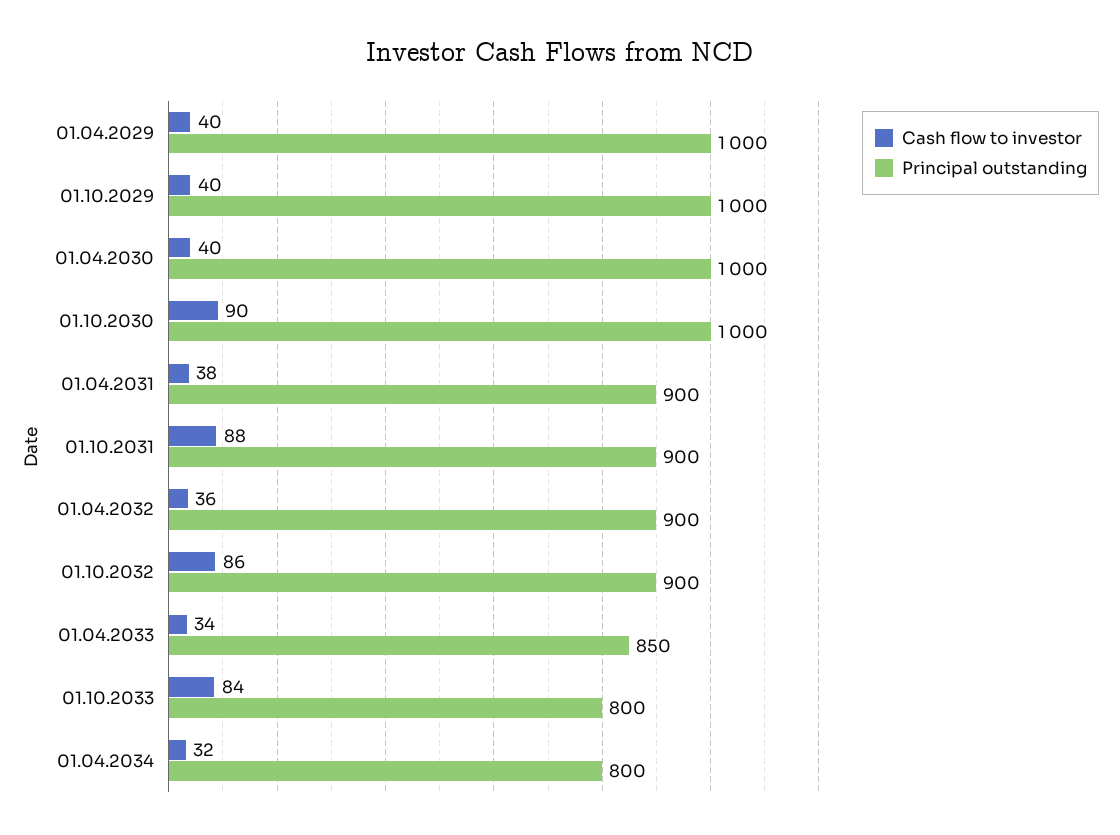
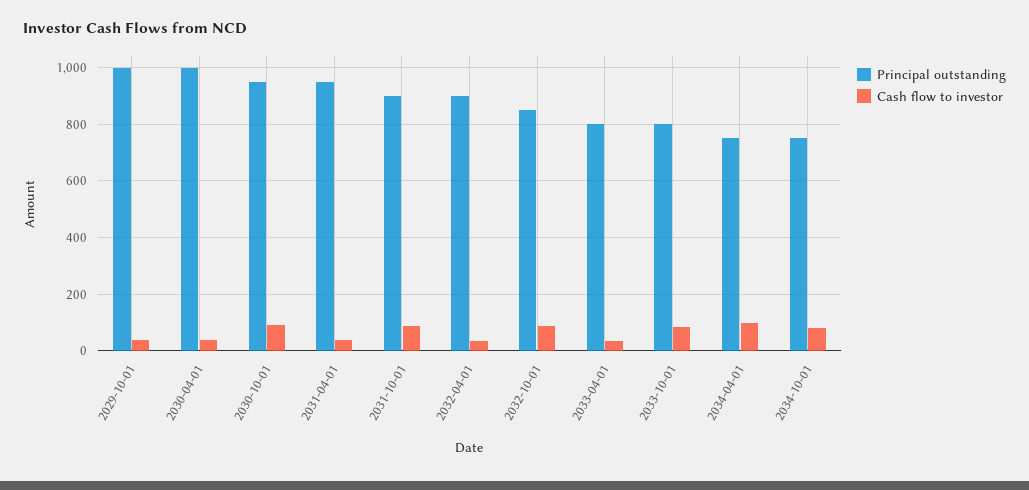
Cash flow to investor, 01.04.2029: 40 -> none
Principal outstanding, 01.04.2029: 1000 -> none
Principal outstanding, 01.10.2030: 1000 -> 950
Principal outstanding, 01.04.2031: 900 -> 950
Principal outstanding, 01.10.2032: 900 -> 850
Principal outstanding, 01.04.2033: 850 -> 800
Cash flow to investor, 01.04.2034: 32 -> 100
Principal outstanding, 01.04.2034: 800 -> 750
Principal outstanding, 2034-10-01: none -> 750
Cash flow to investor, 2034-10-01: none -> 75

